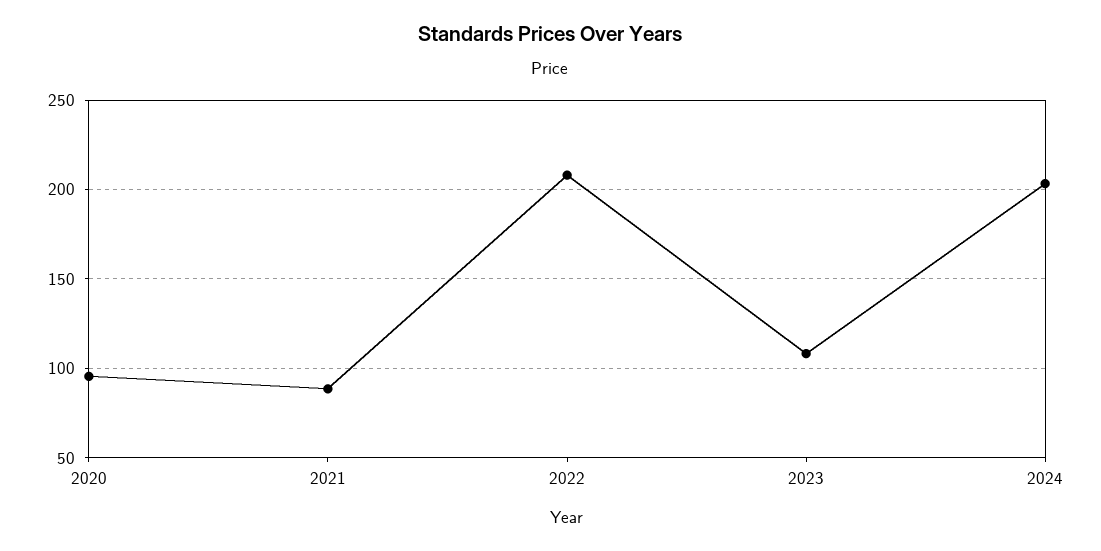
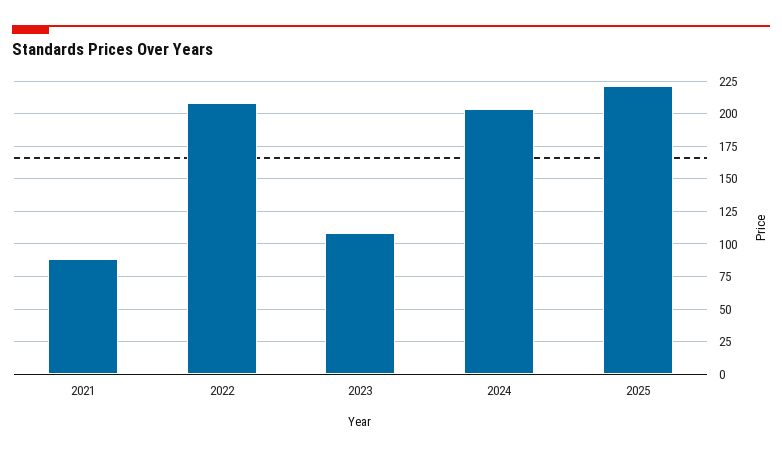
2020: 95 -> none
2025: none -> 220

